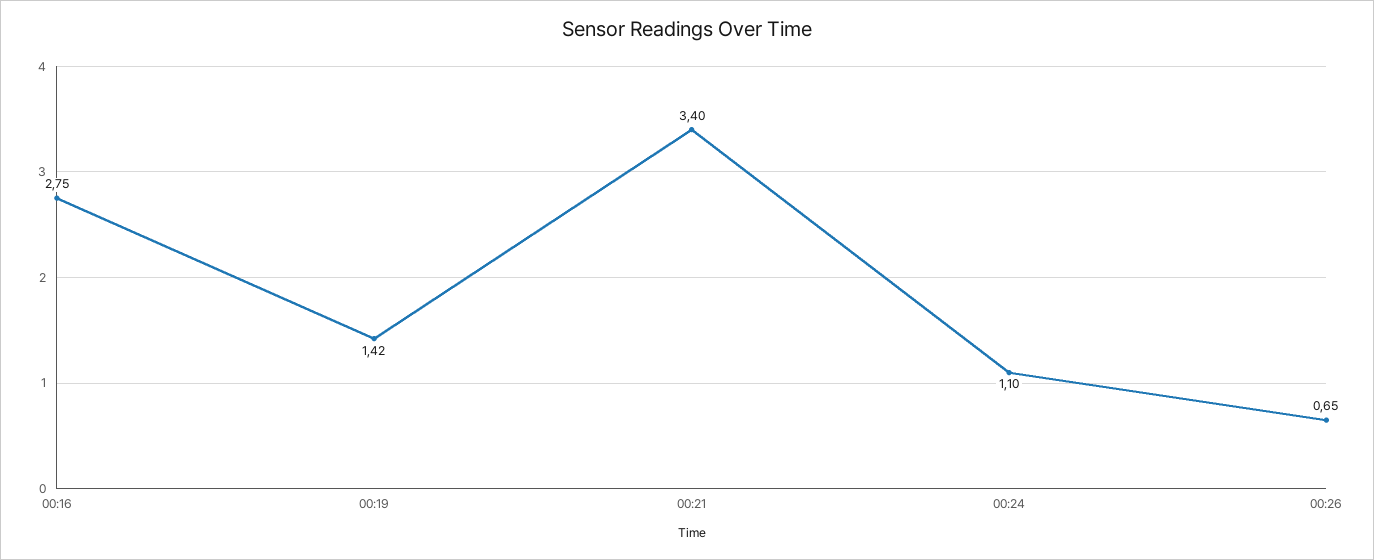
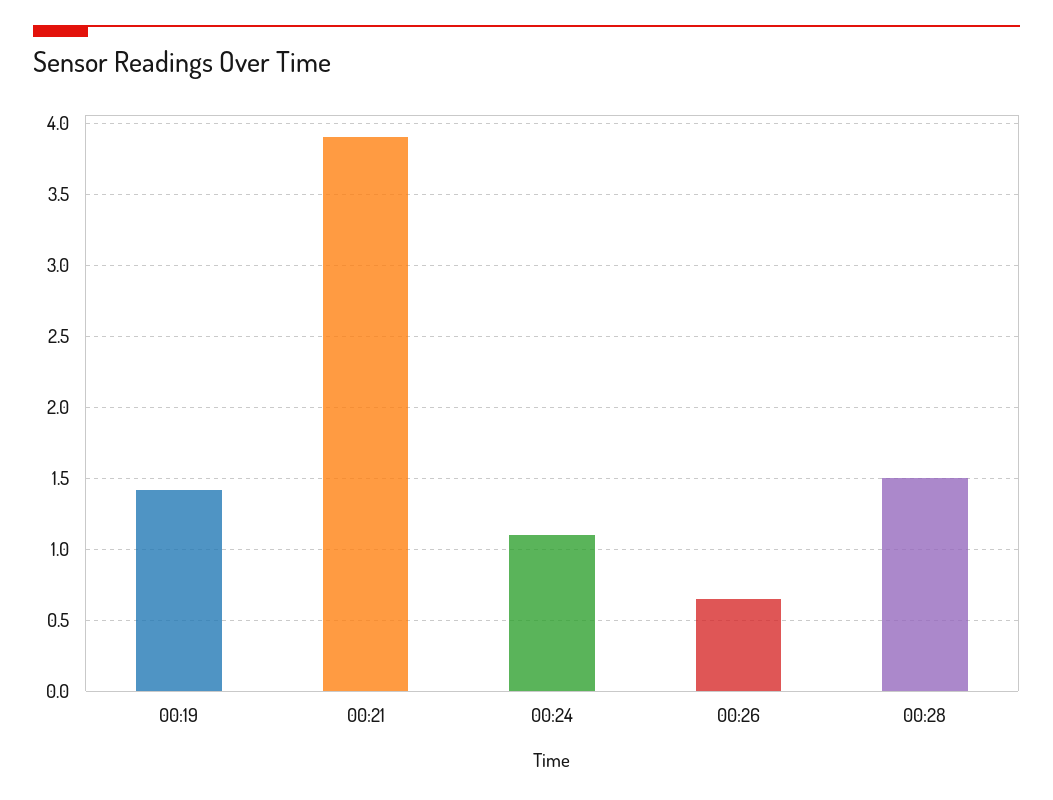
00:16: 2.75 -> none
00:21: 3.4 -> 3.9
00:28: none -> 1.5

